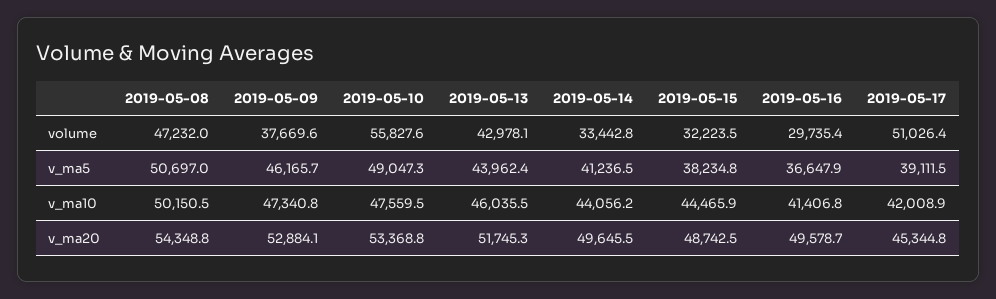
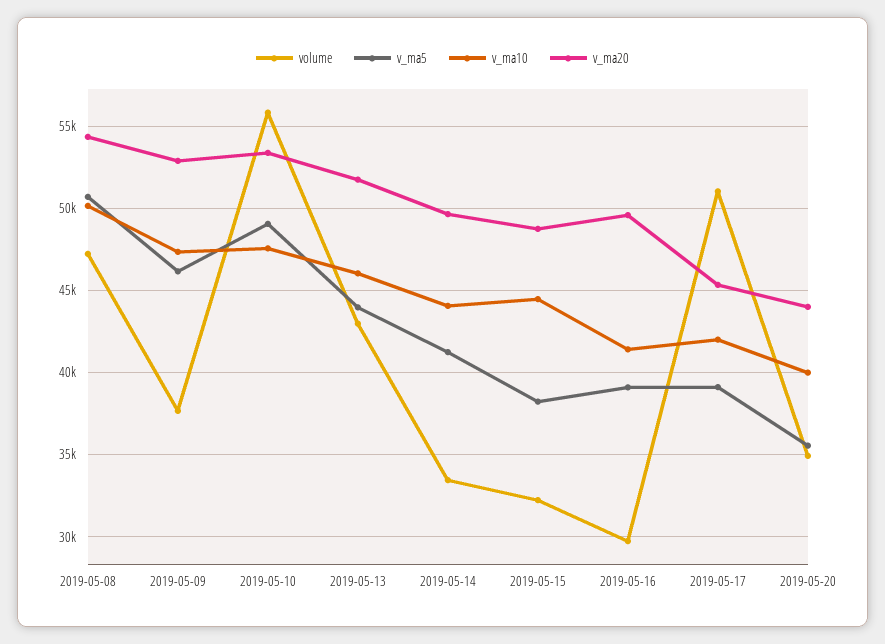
v_ma5, 2019-05-16: 36647.9 -> 39000
volume, 2019-05-20: none -> 35000
v_ma5, 2019-05-20: none -> 35500
v_ma10, 2019-05-20: none -> 40000
v_ma20, 2019-05-20: none -> 44000

